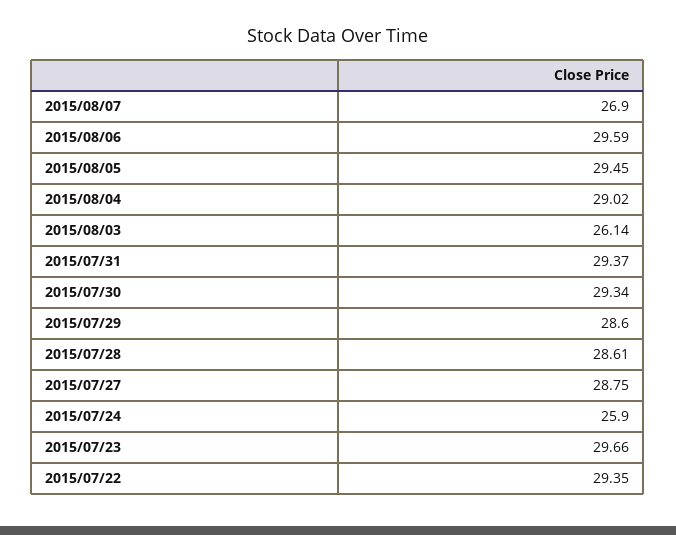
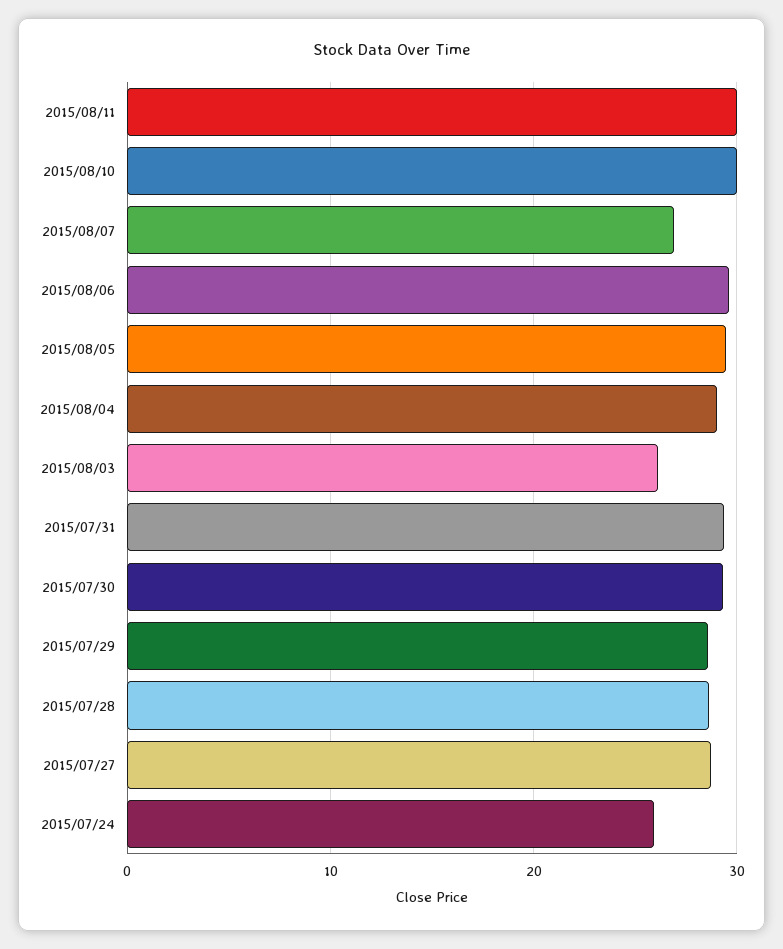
2015/07/23: 29.66 -> none
2015/07/22: 29.35 -> none
2015/08/11: none -> 30
2015/08/10: none -> 30

